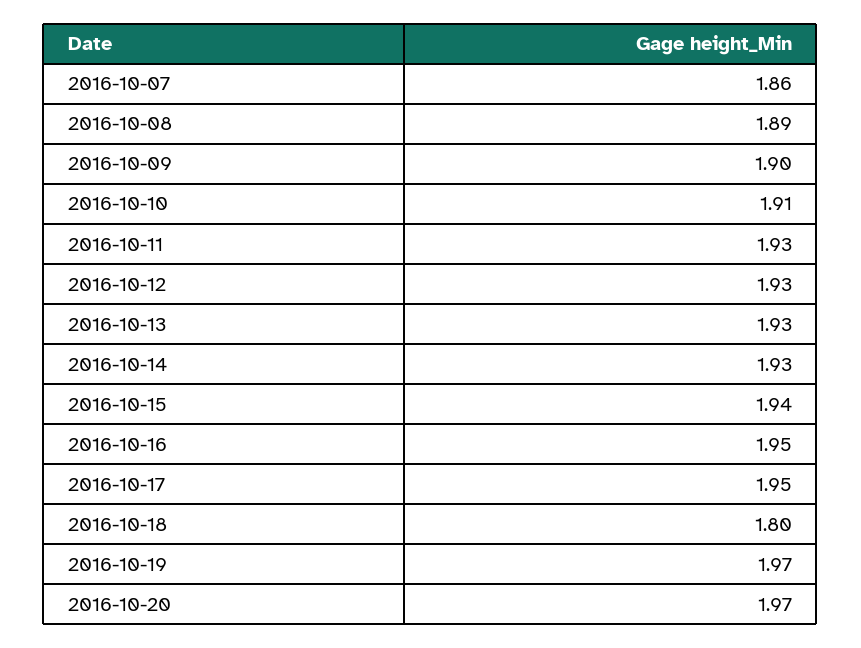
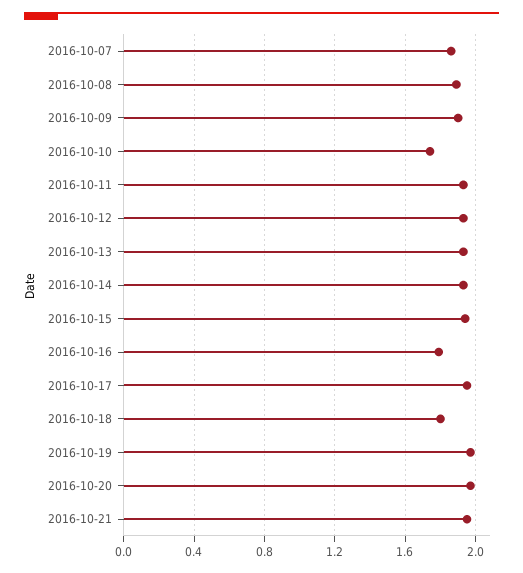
2016-10-10: 1.91 -> 1.75
2016-10-16: 1.95 -> 1.8
2016-10-21: none -> 1.95

